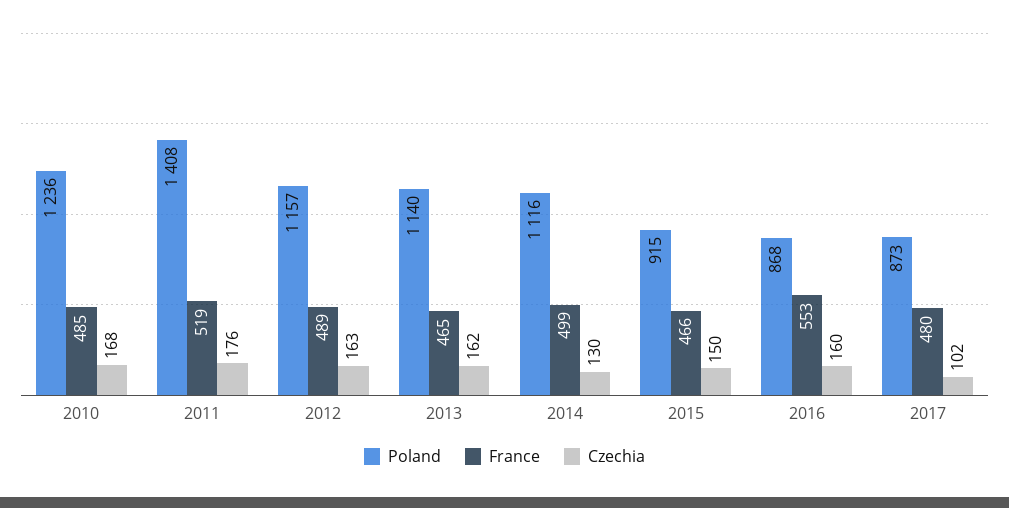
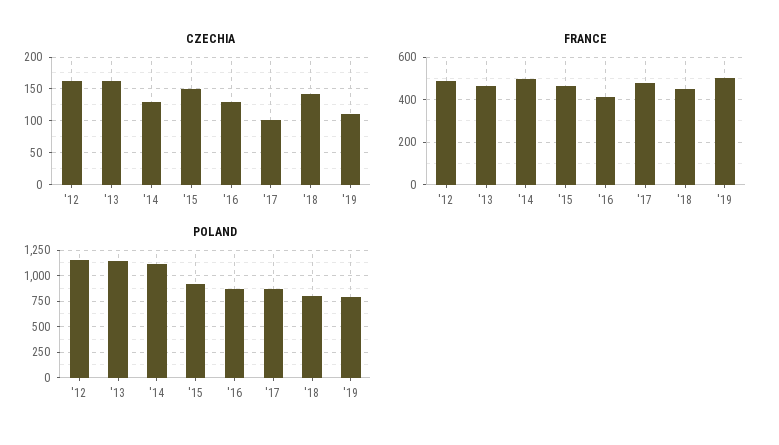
Poland, 2010: 1236 -> none
France, 2010: 485 -> none
Czechia, 2010: 168 -> none
Poland, 2011: 1408 -> none
France, 2011: 519 -> none
Czechia, 2011: 176 -> none
France, 2016: 553 -> 400
Czechia, 2016: 160 -> 130
Czechia, '18: none -> 140
Czechia, '19: none -> 110
France, '18: none -> 450
France, '19: none -> 500
Poland, '18: none -> 750
Poland, '19: none -> 750

